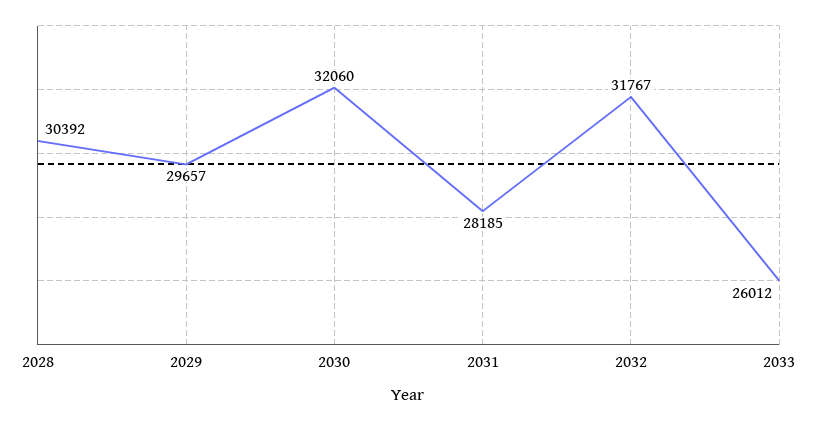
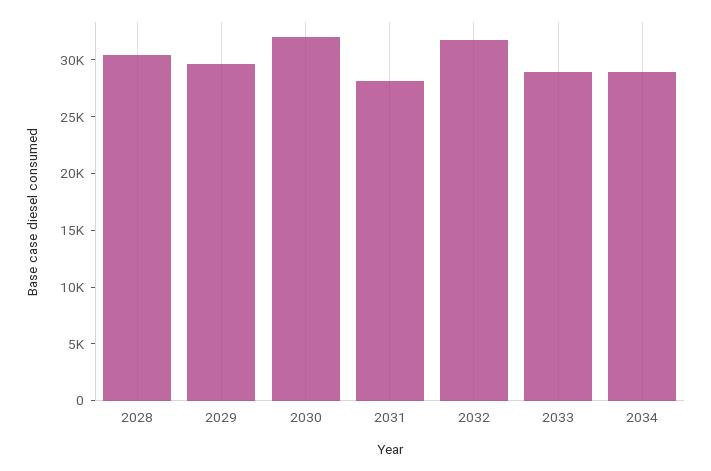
2033: 26012 -> 29000
2034: none -> 29000

